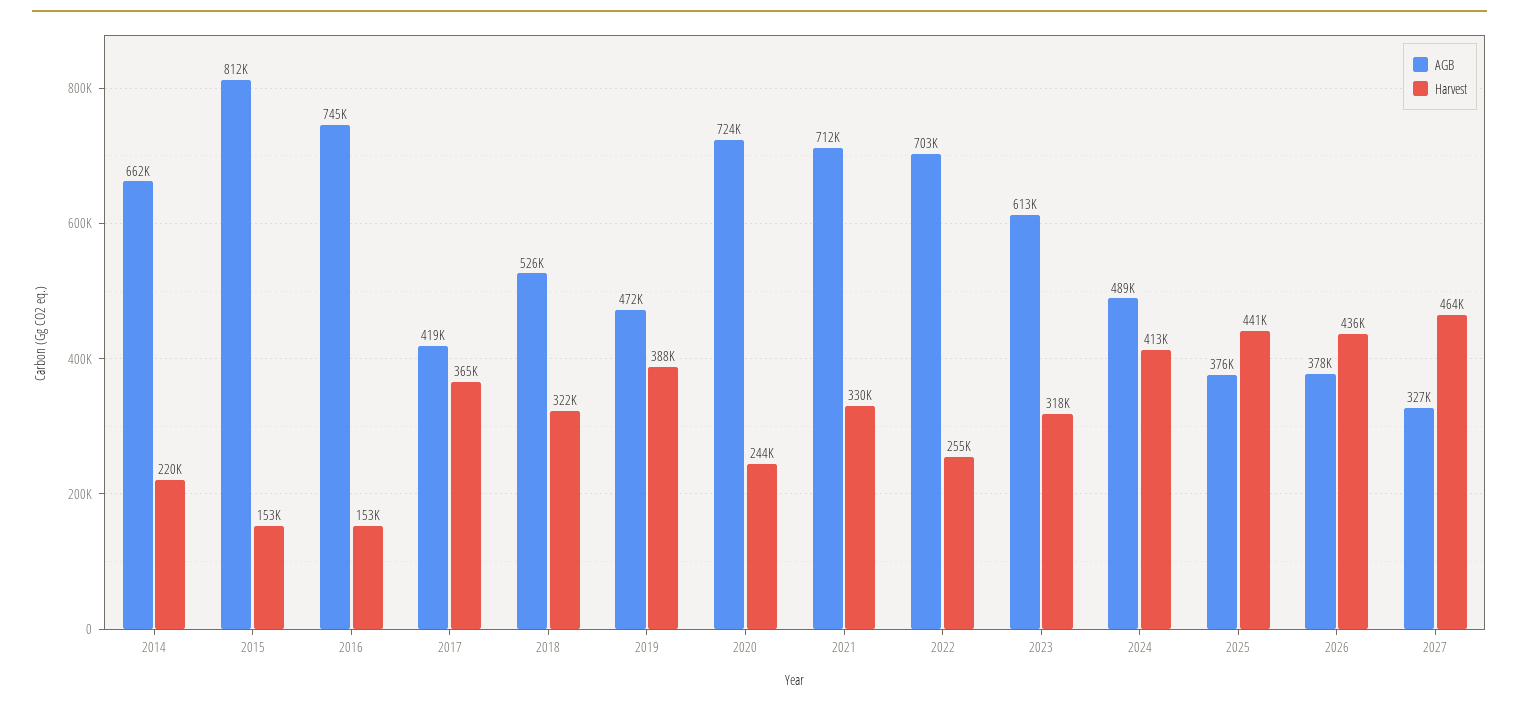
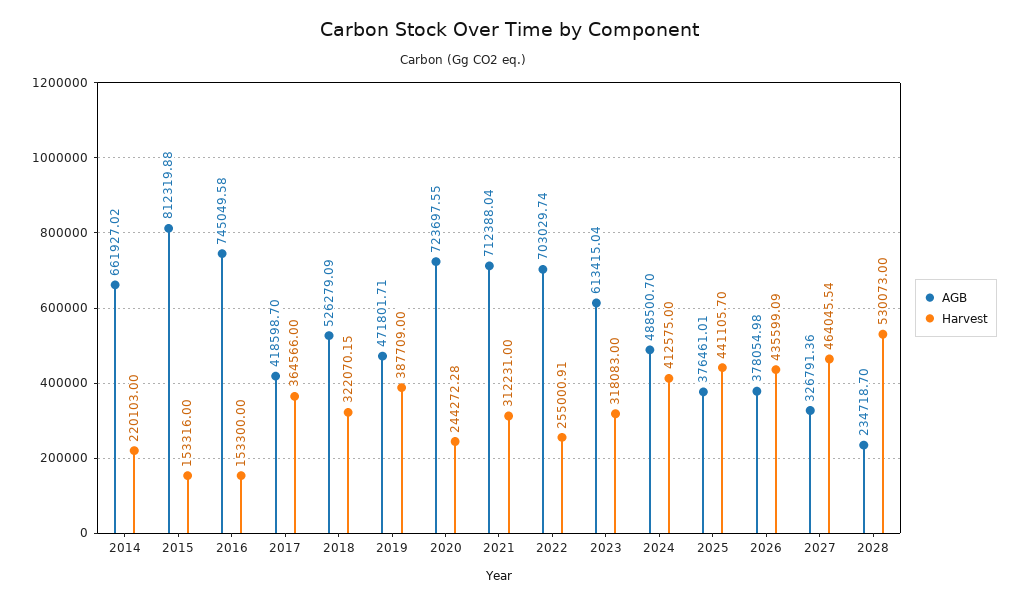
Harvest, 2021: 330000 -> 312231
AGB, 2028: none -> 234718.7
Harvest, 2028: none -> 530073

